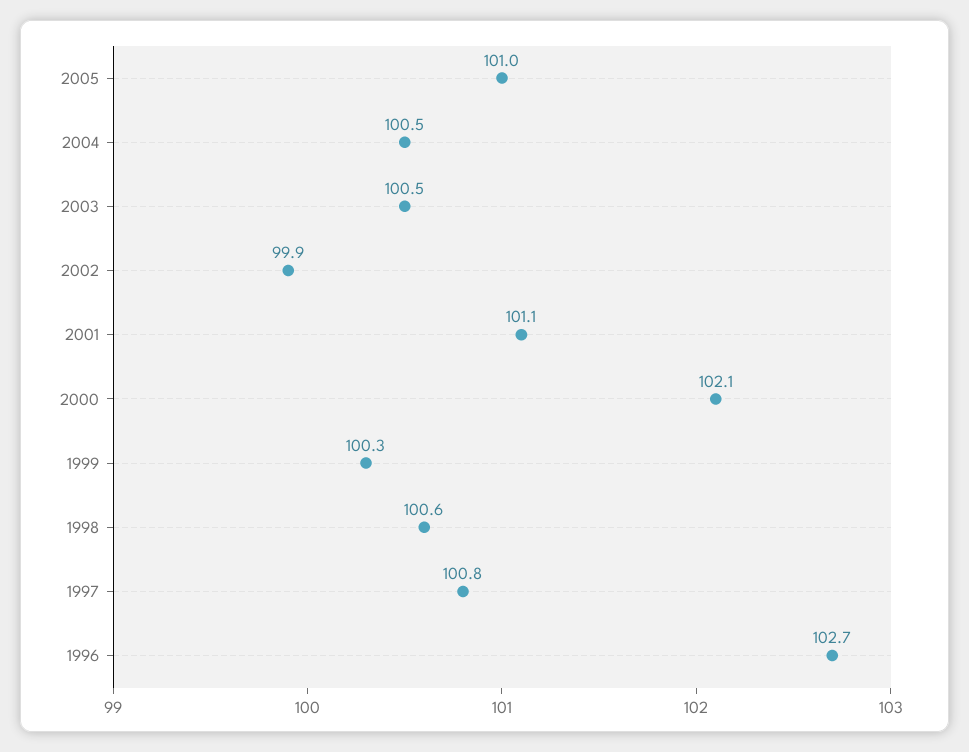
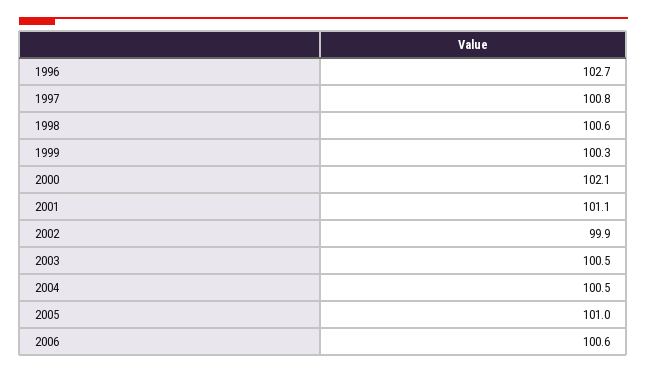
2006: none -> 100.6

